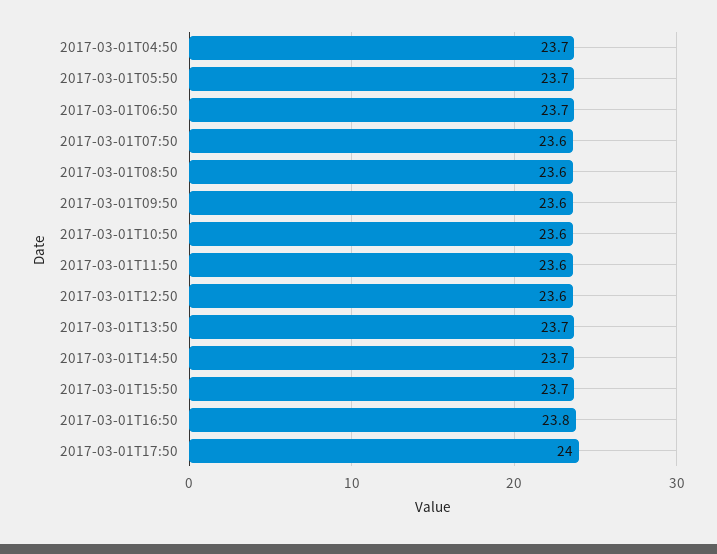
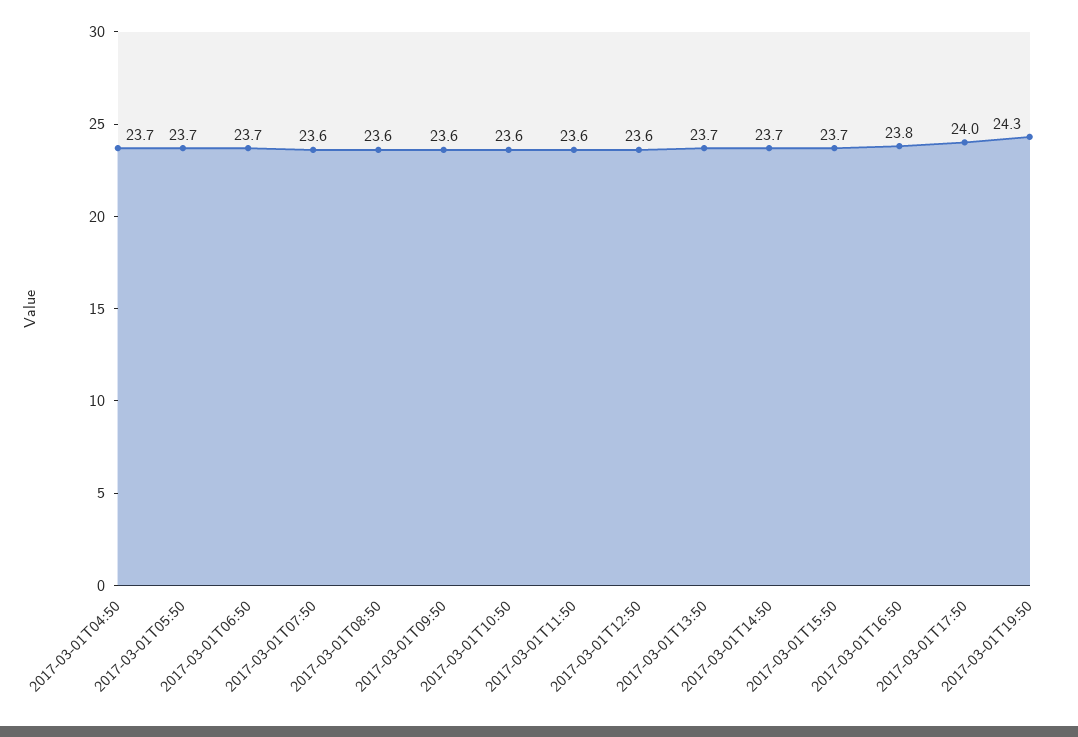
2017-03-01T19:50: none -> 24.3

